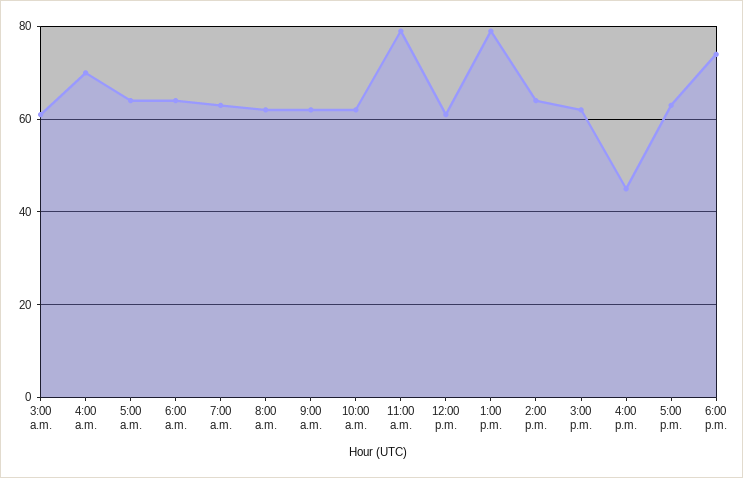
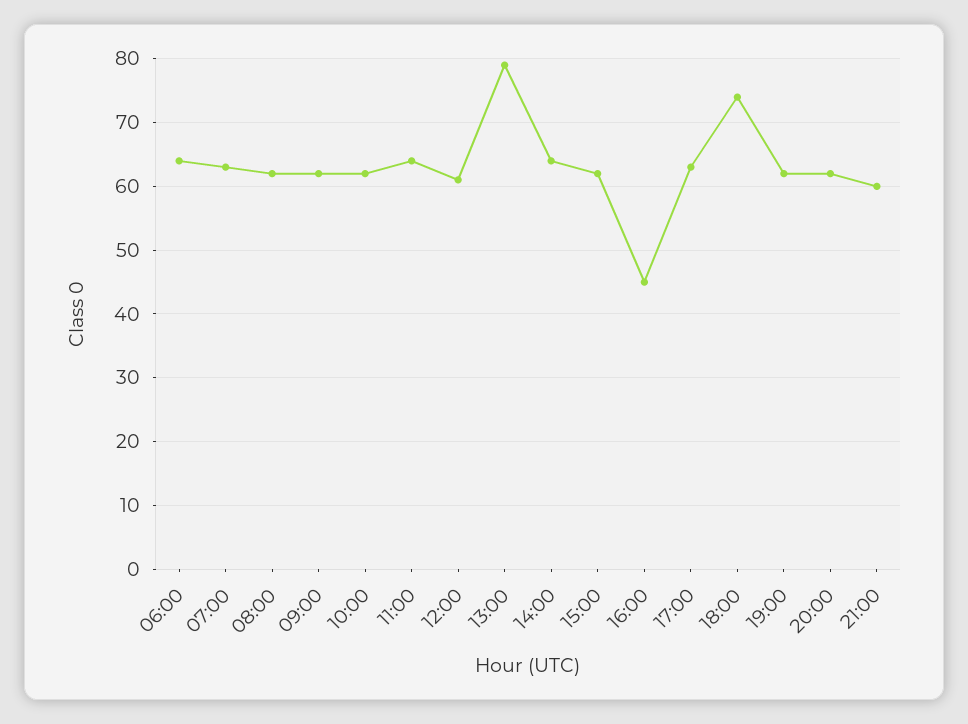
3:00 a.m.: 60 -> none
4:00 a.m.: 70 -> none
5:00 a.m.: 65 -> none
11:00 a.m.: 80 -> 64
19:00: none -> 62
20:00: none -> 62
21:00: none -> 60

